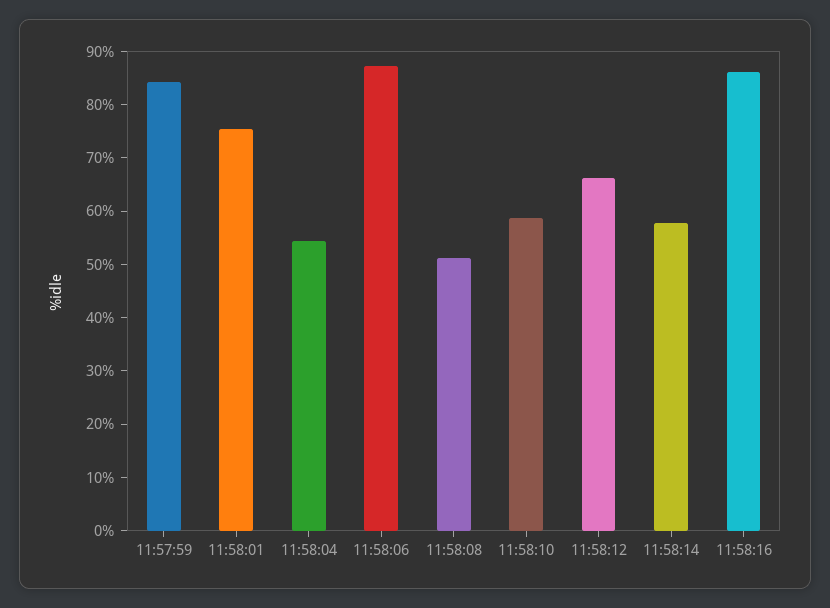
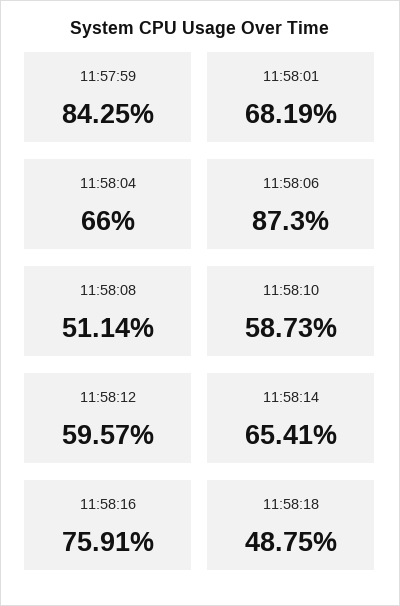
11:58:01: 76 -> 68.19
11:58:04: 54 -> 66
11:58:12: 66 -> 59.57
11:58:14: 58 -> 65.41
11:58:16: 86 -> 75.91
11:58:18: none -> 48.75

